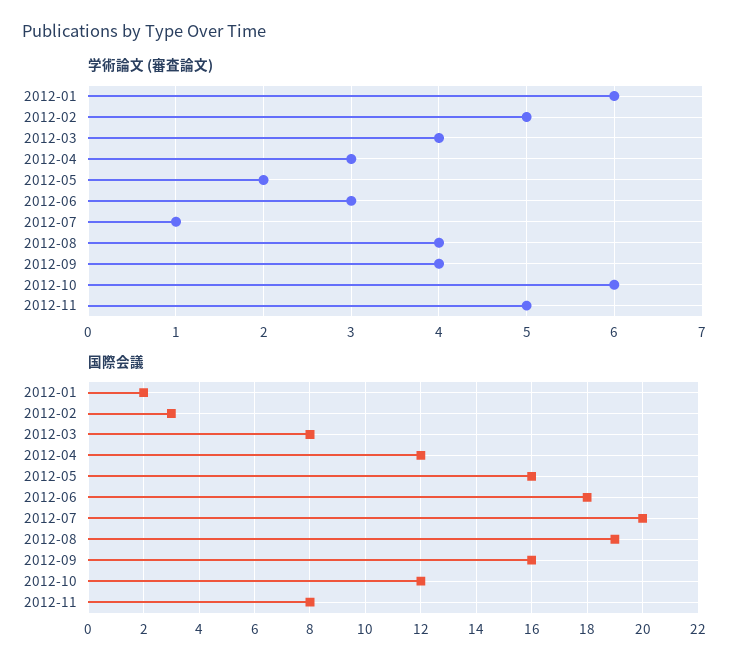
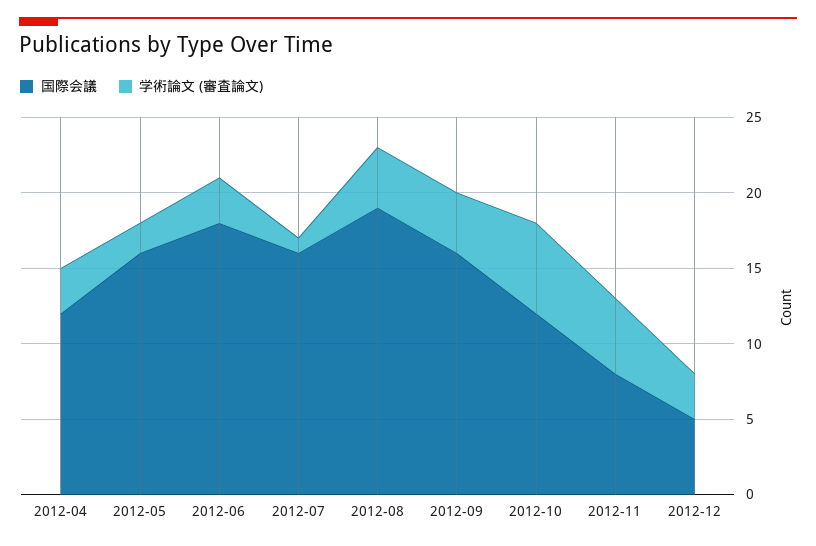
学術論文 (審査論文), 2012-01: 6 -> none
学術論文 (審査論文), 2012-02: 5 -> none
学術論文 (審査論文), 2012-03: 4 -> none
国際会議, 2012-01: 2 -> none
国際会議, 2012-02: 3 -> none
国際会議, 2012-03: 8 -> none
国際会議, 2012-07: 20 -> 16
国際会議, 2012-12: none -> 5
学術論文 (審査論文), 2012-12: none -> 3

